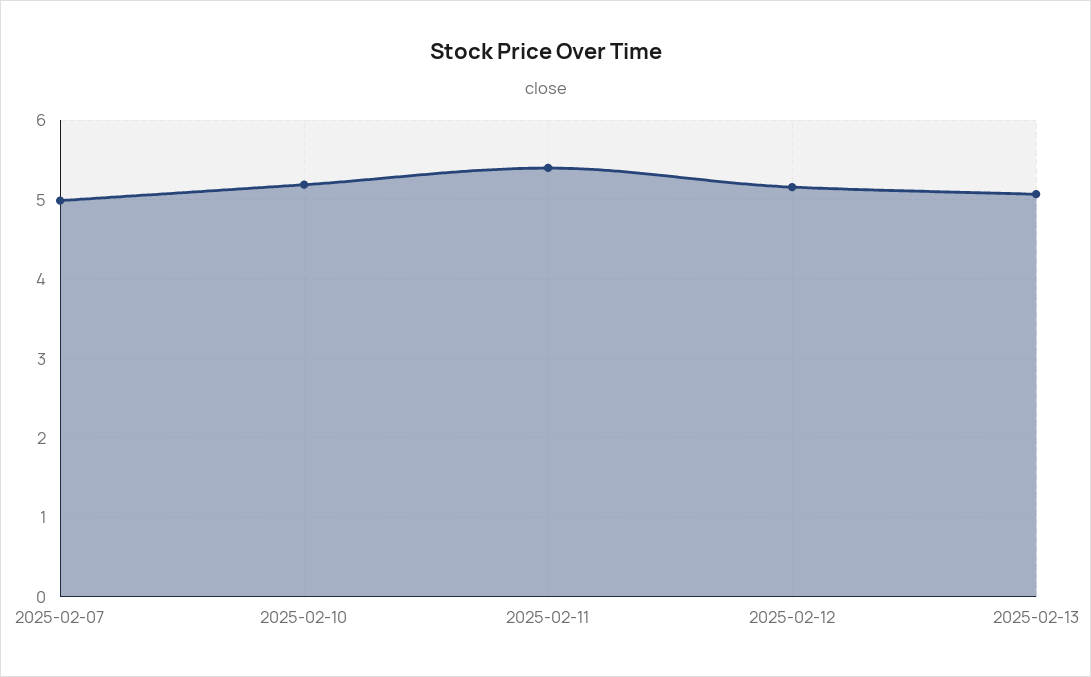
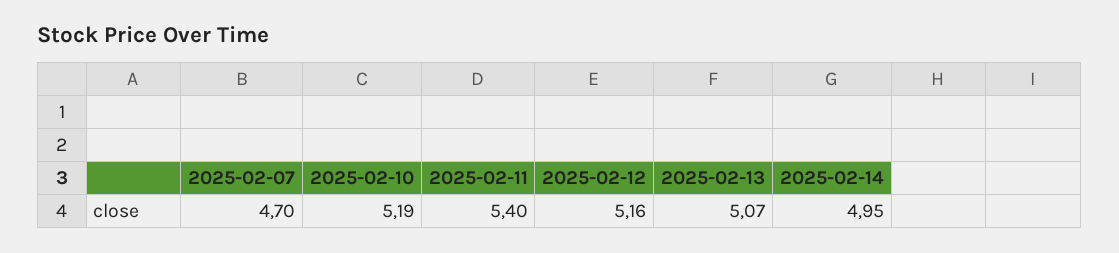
2025-02-07: 5 -> 4.7
2025-02-14: none -> 4.95

